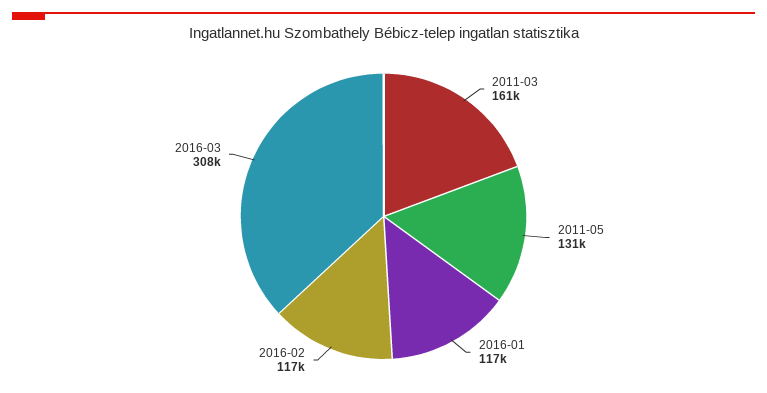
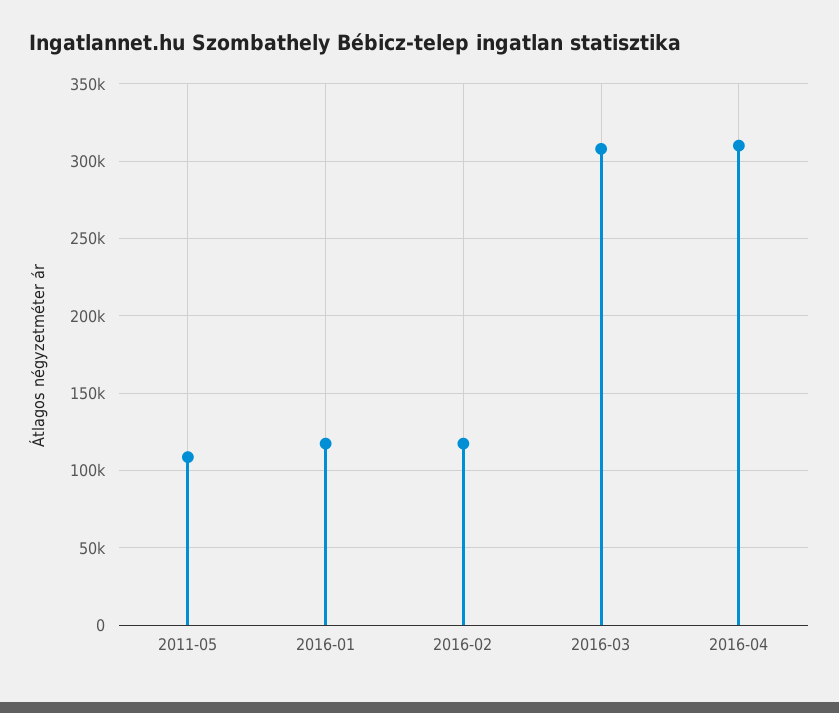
2011-03: 161000 -> none
2011-05: 131000 -> 110000
2016-04: none -> 310000

